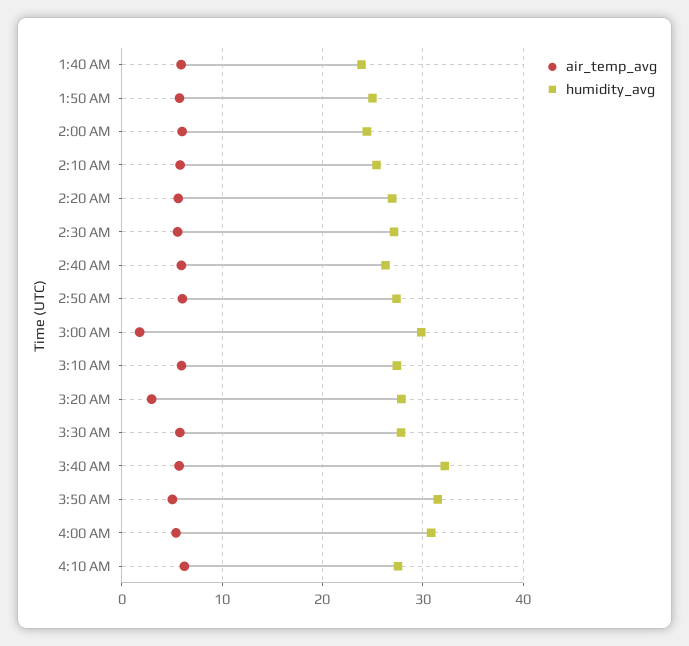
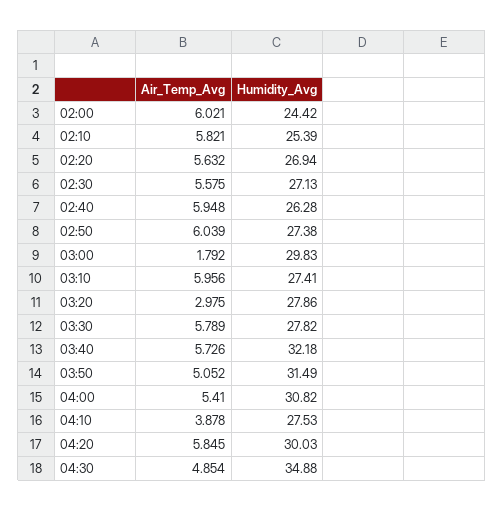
air_temp_avg, 1:40 AM: 6 -> none
humidity_avg, 1:40 AM: 24 -> none
air_temp_avg, 1:50 AM: 6 -> none
humidity_avg, 1:50 AM: 25 -> none
air_temp_avg, 4:10 AM: 6 -> 3.878
air_temp_avg, 04:20: none -> 5.845
humidity_avg, 04:20: none -> 30.03
air_temp_avg, 04:30: none -> 4.854
humidity_avg, 04:30: none -> 34.88

